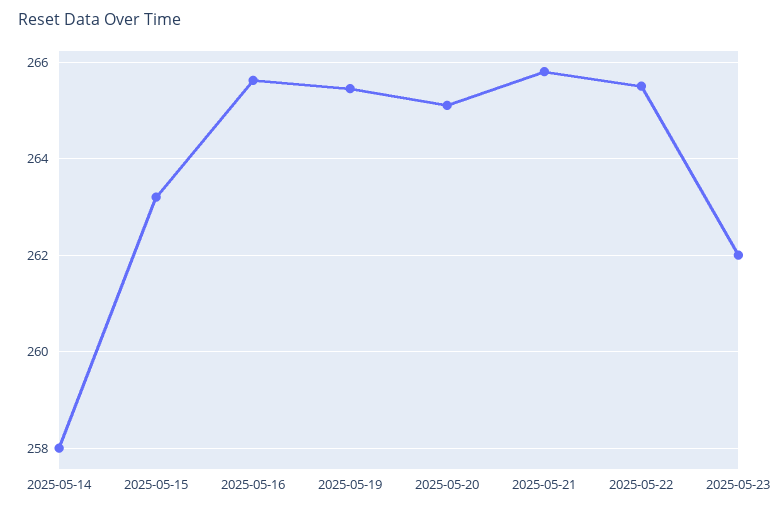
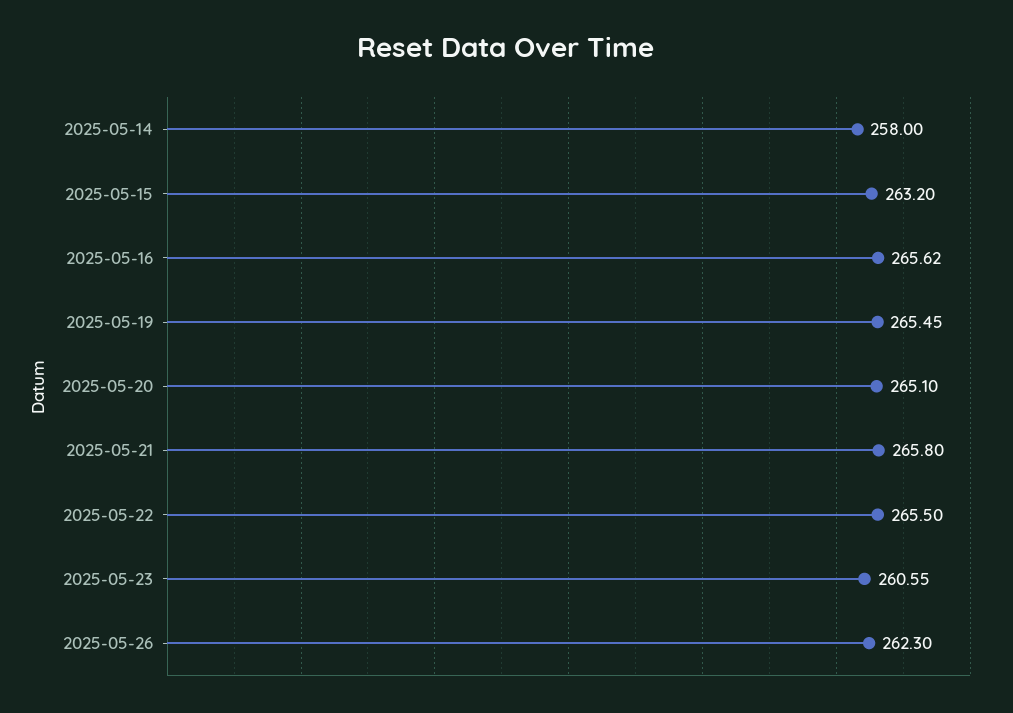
2025-05-23: 262 -> 260.55
2025-05-26: none -> 262.3

